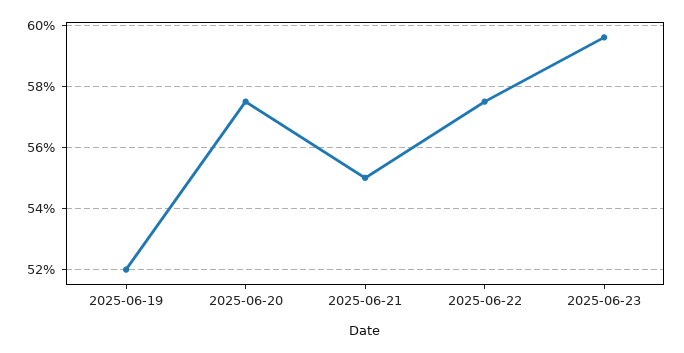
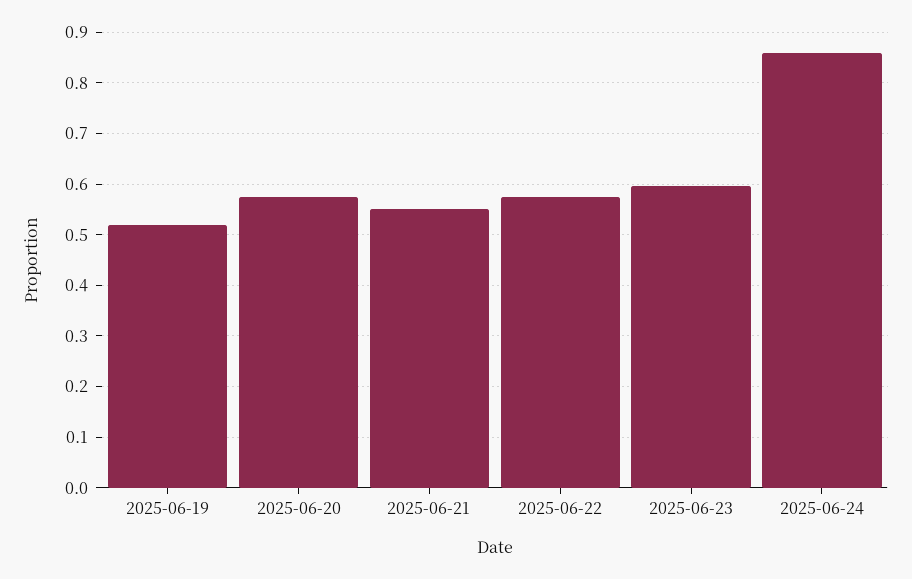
2025-06-24: none -> 0.86

